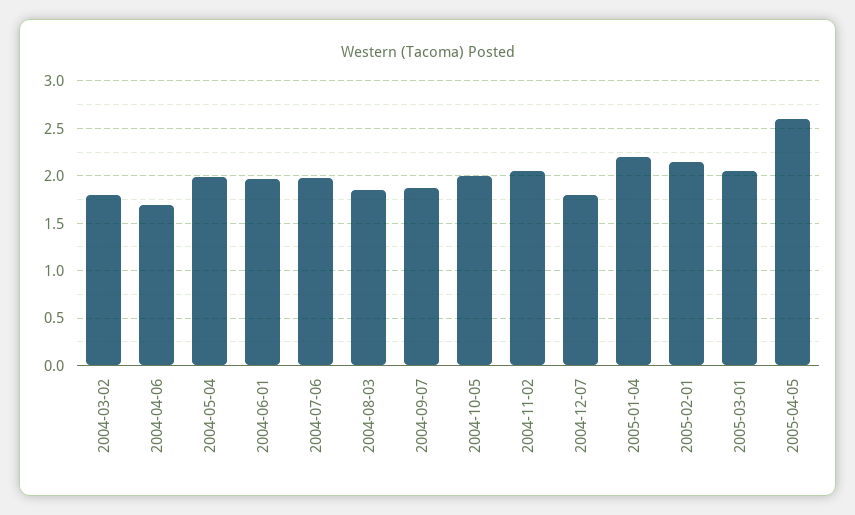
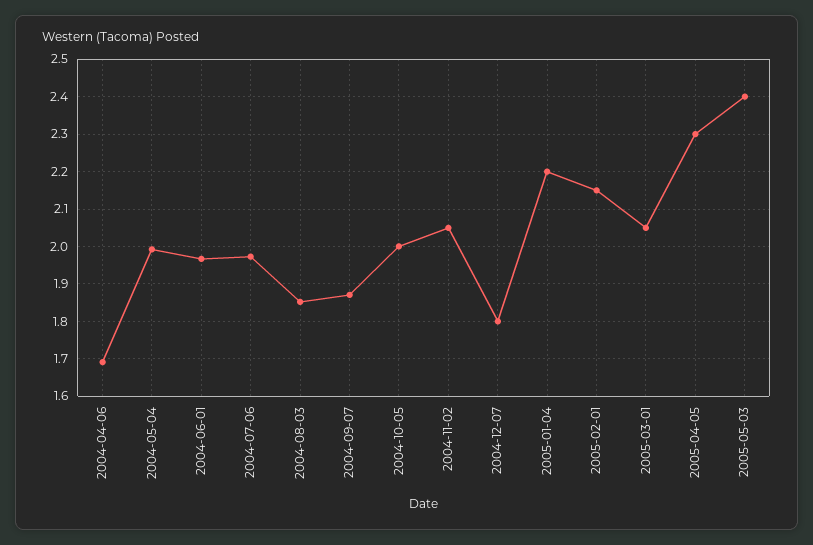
2004-03-02: 1.8 -> none
2005-04-05: 2.6 -> 2.3
2005-05-03: none -> 2.4

